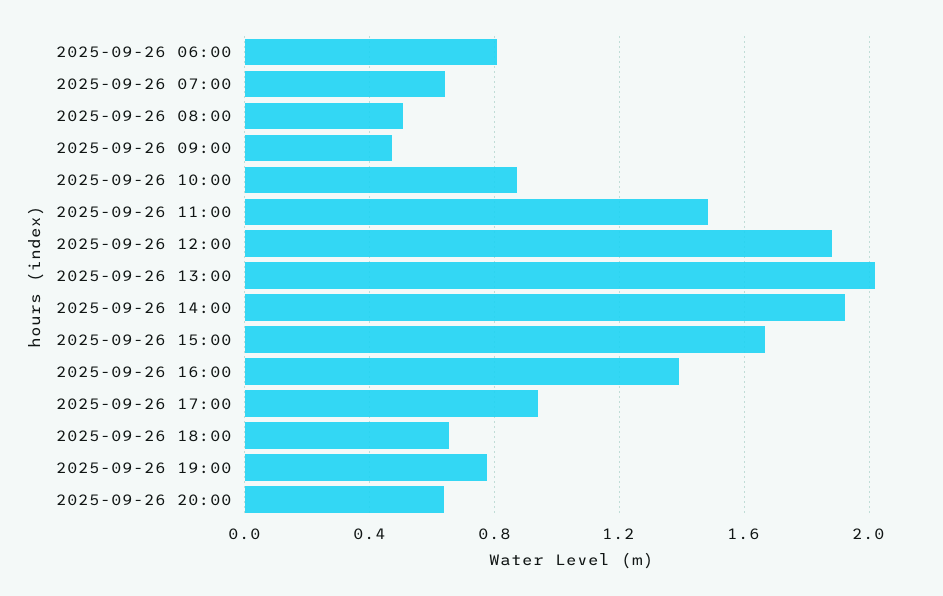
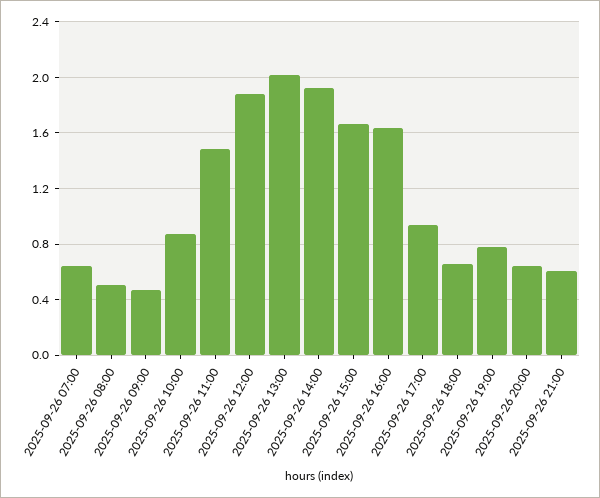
2025-09-26 06:00: 0.8 -> none
2025-09-26 16:00: 1.4 -> 1.65
2025-09-26 21:00: none -> 0.6

